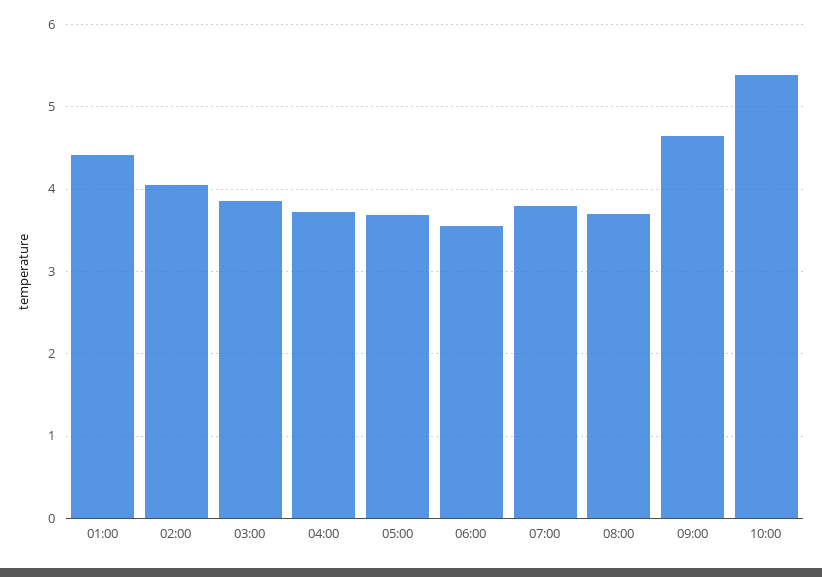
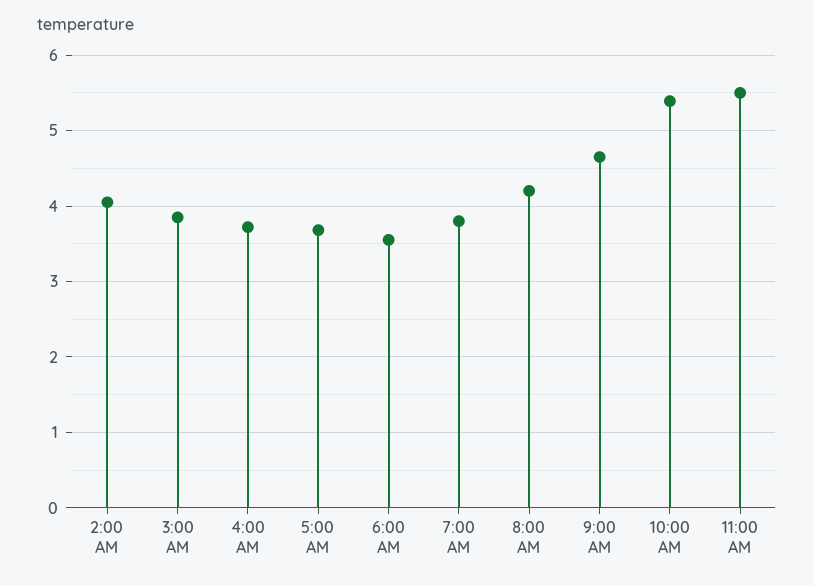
01:00: 4.4 -> none
08:00: 3.7 -> 4.2
11:00 AM: none -> 5.5

